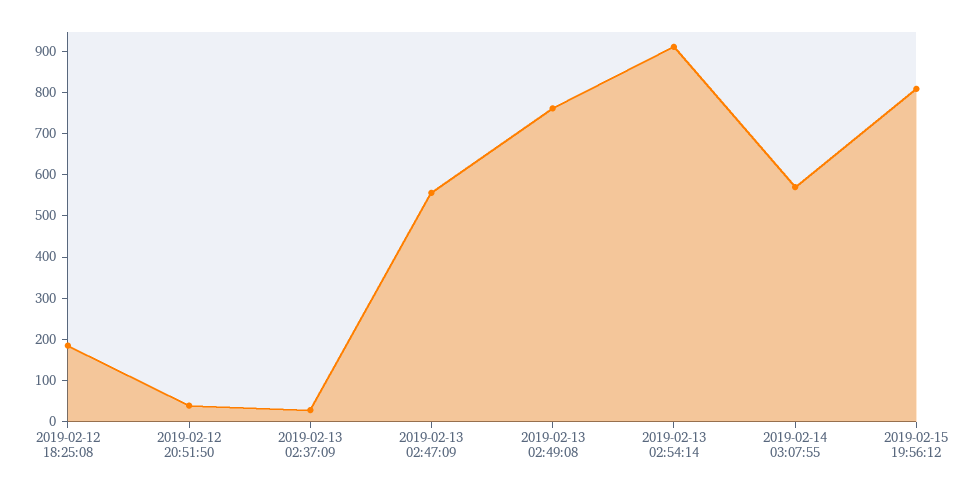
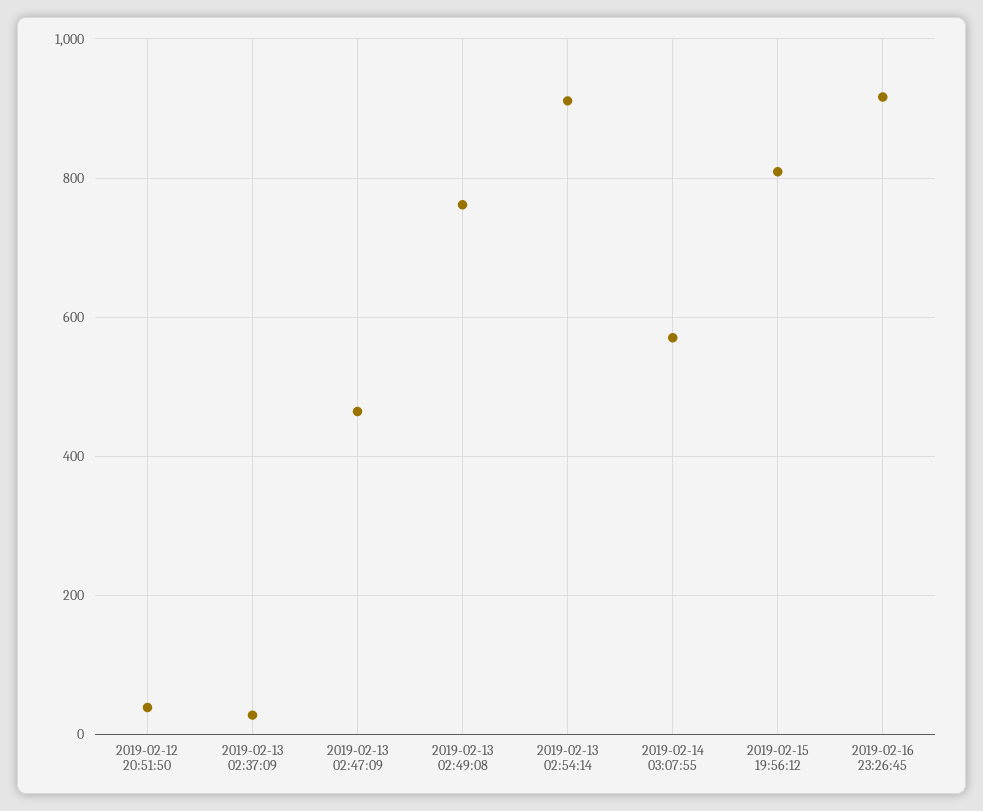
2019-02-12 18:25:08: 180 -> none
2019-02-13 02:47:09: 560 -> 460
2019-02-16 23:26:45: none -> 920

